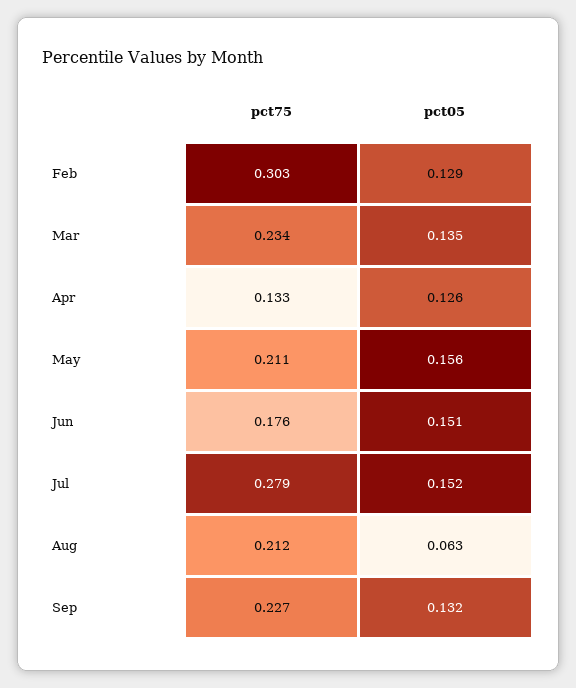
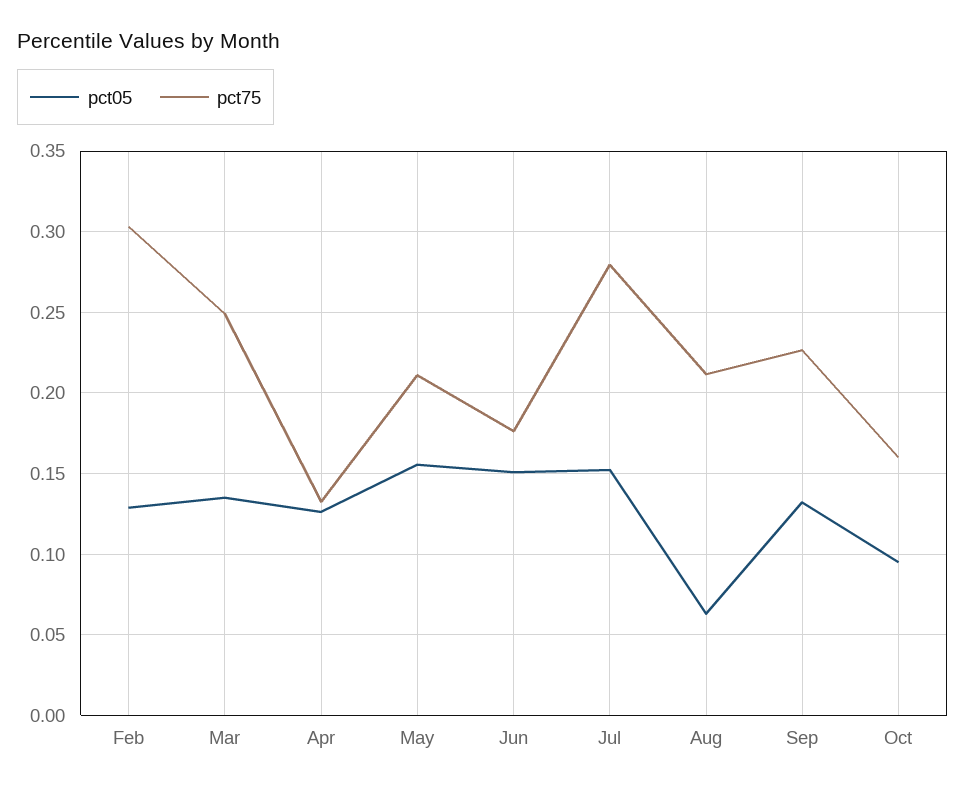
pct75, Mar: 0.234 -> 0.25
pct05, Oct: none -> 0.095
pct75, Oct: none -> 0.16

